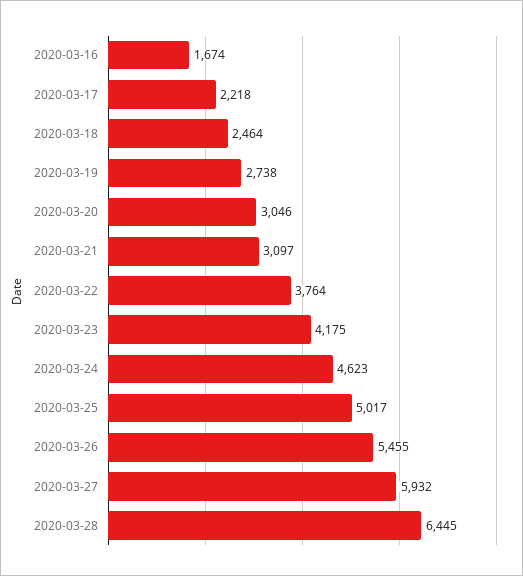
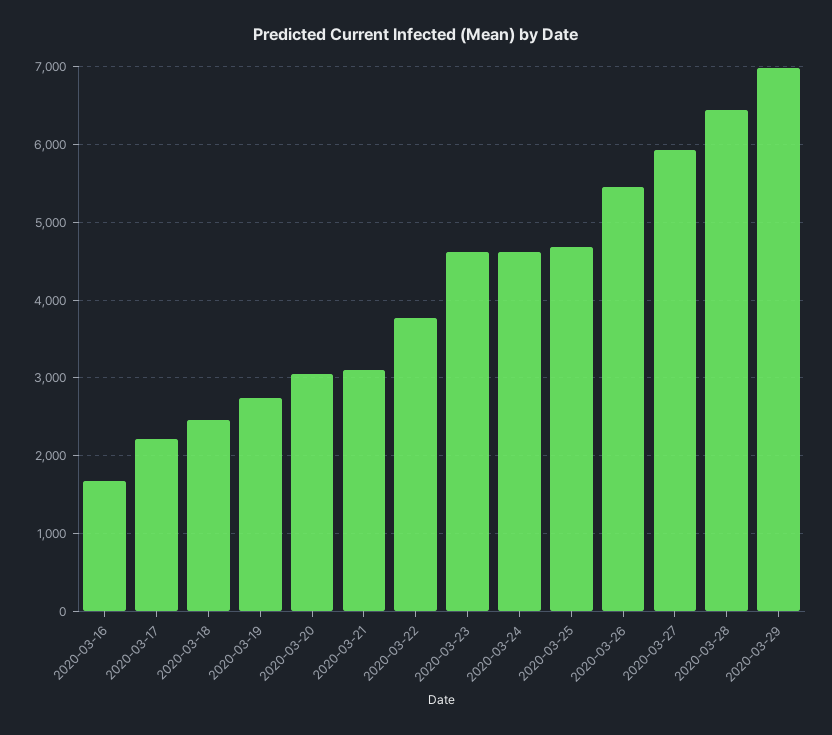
2020-03-23: 4175 -> 4600
2020-03-25: 5017 -> 4700
2020-03-29: none -> 7000

